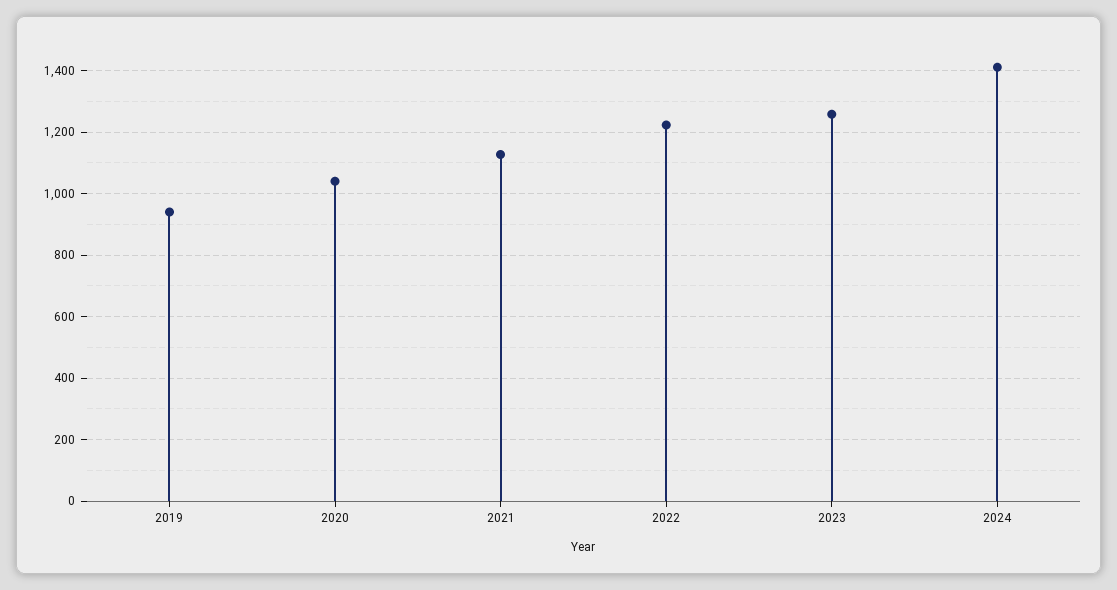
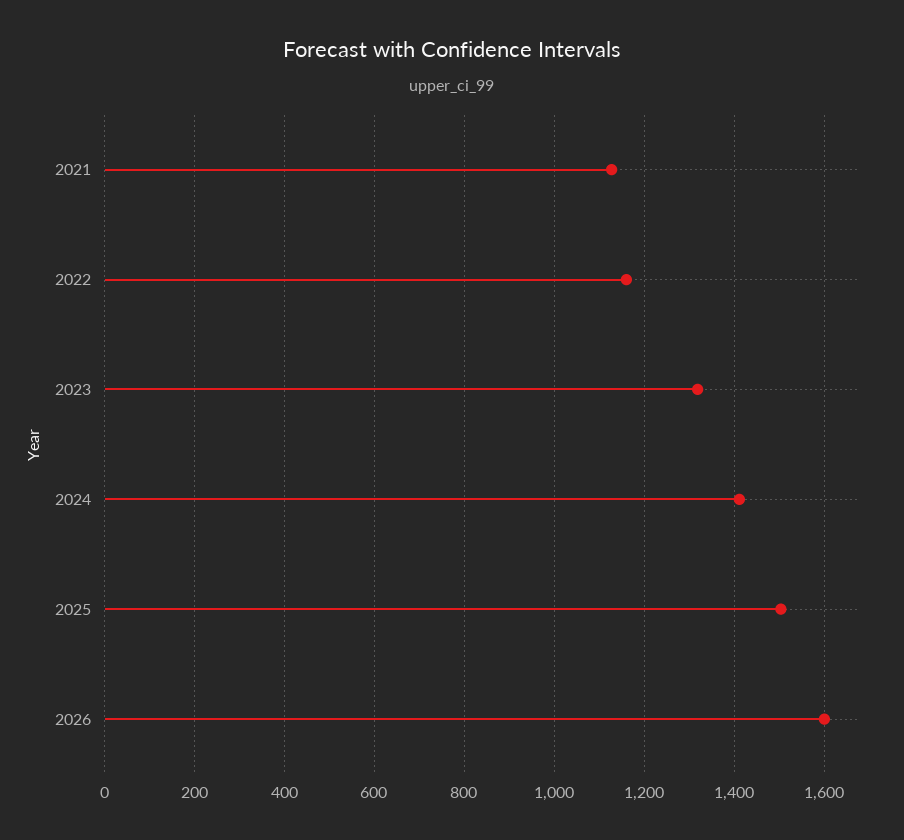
2019: 940 -> none
2020: 1040 -> none
2022: 1220 -> 1160
2023: 1260 -> 1320
2025: none -> 1500
2026: none -> 1600

